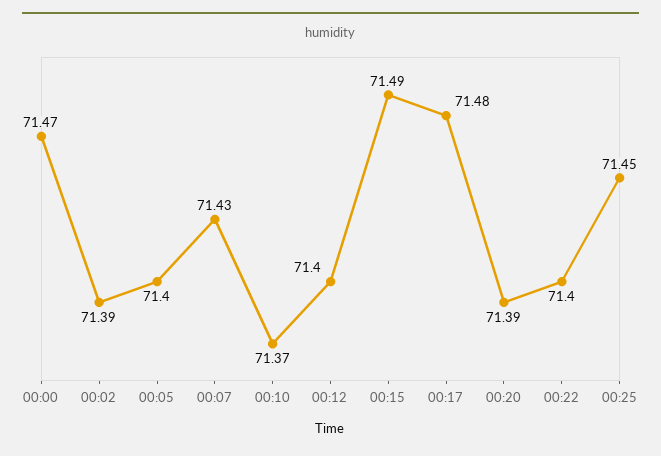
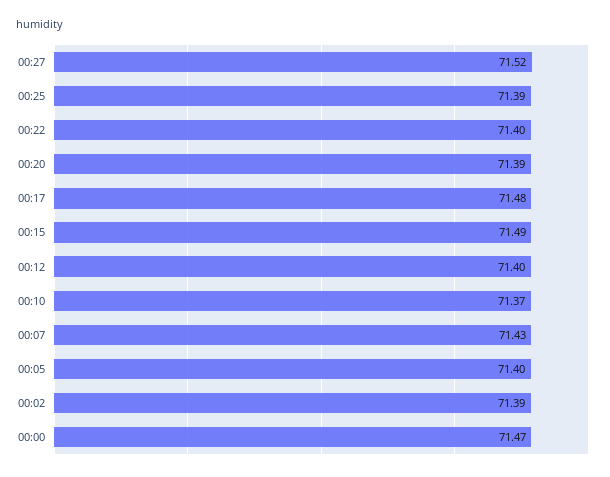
00:25: 71.45 -> 71.39
00:27: none -> 71.52

